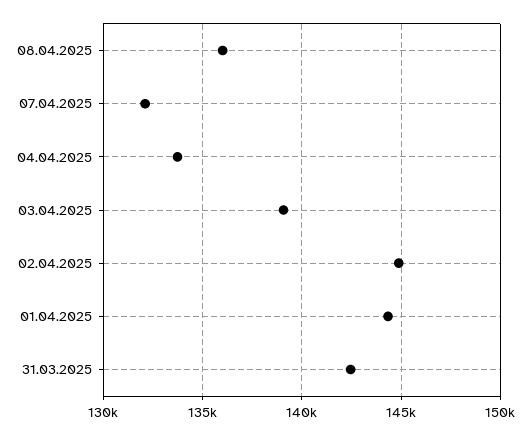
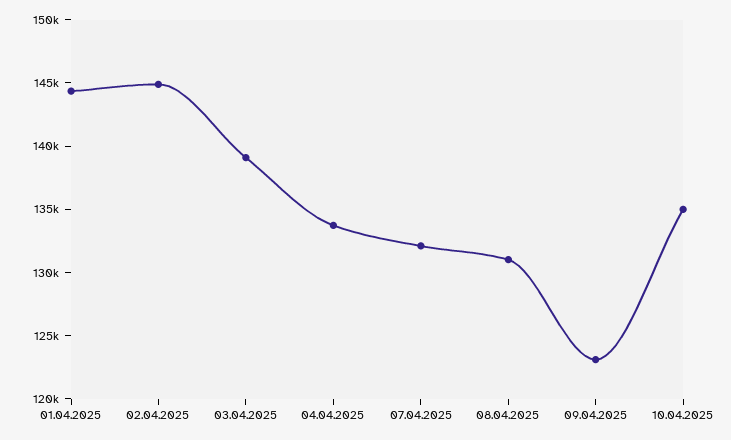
08.04.2025: 136000 -> 131000
31.03.2025: 142500 -> none
09.04.2025: none -> 123000
10.04.2025: none -> 135000

